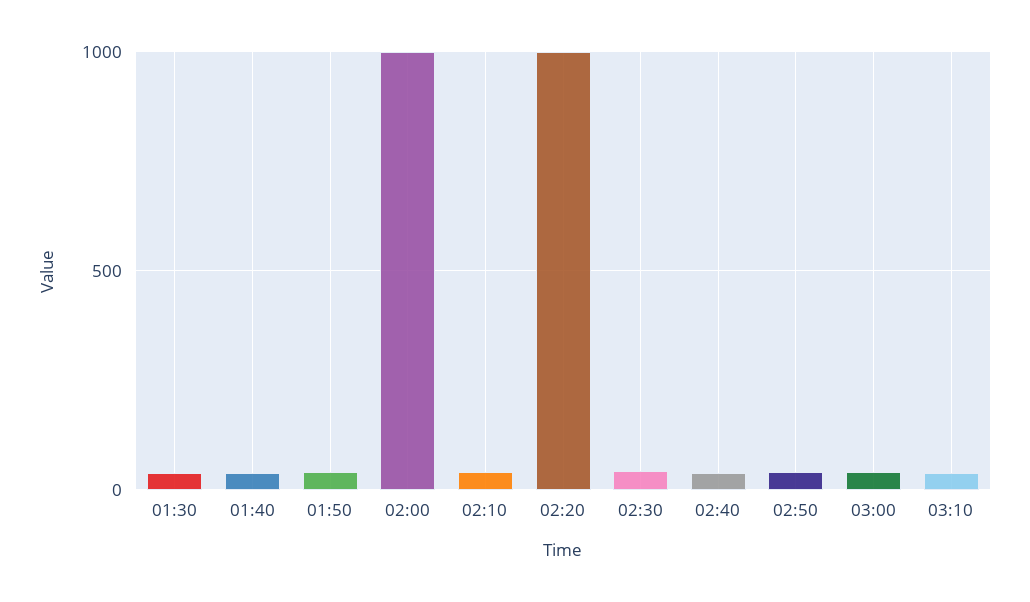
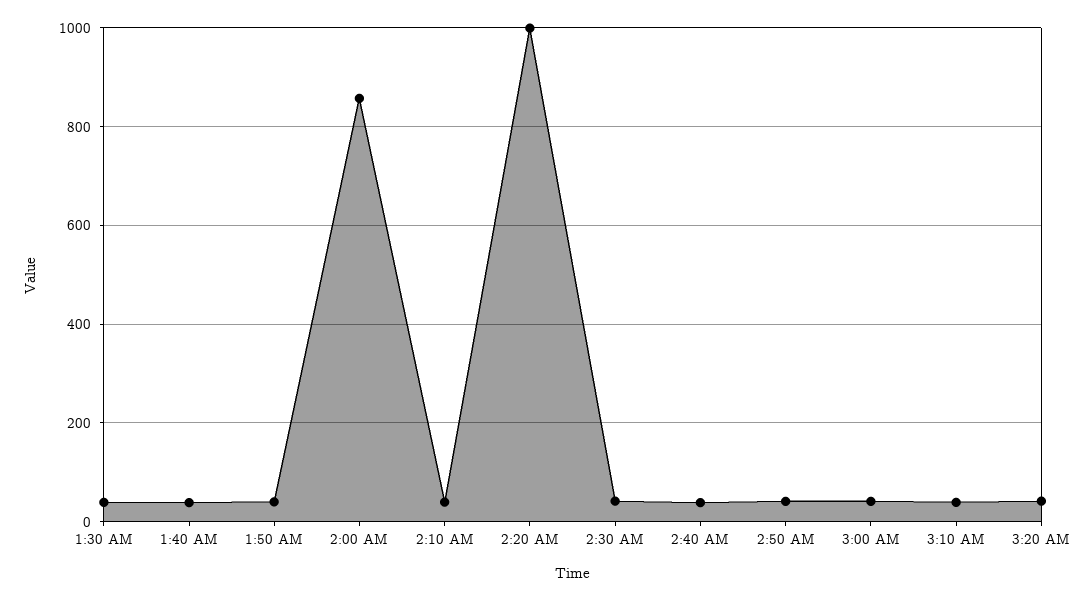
02:00: 1000 -> 860
3:20 AM: none -> 40

